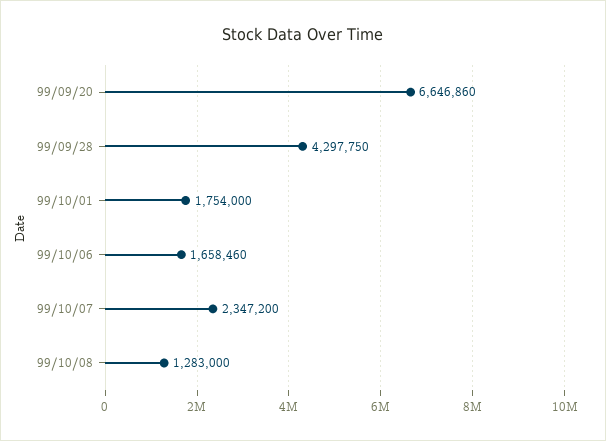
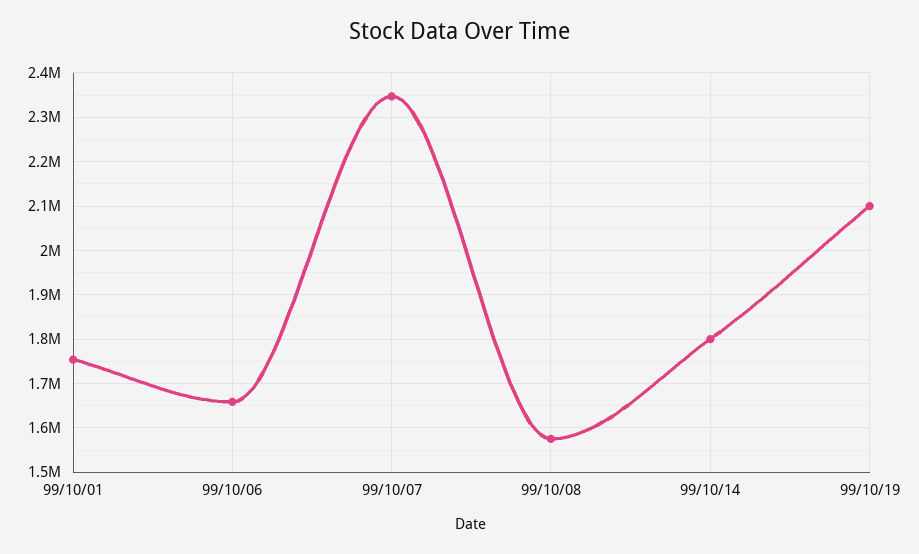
99/09/20: 6646860 -> none
99/09/28: 4297750 -> none
99/10/08: 1283000 -> 1580000
99/10/14: none -> 1800000
99/10/19: none -> 2100000

